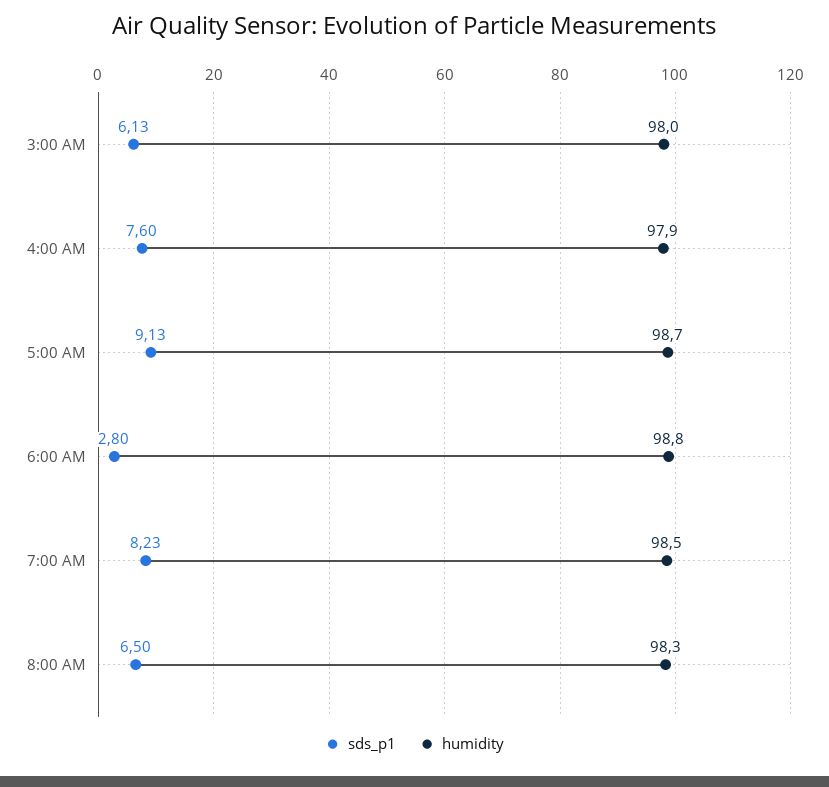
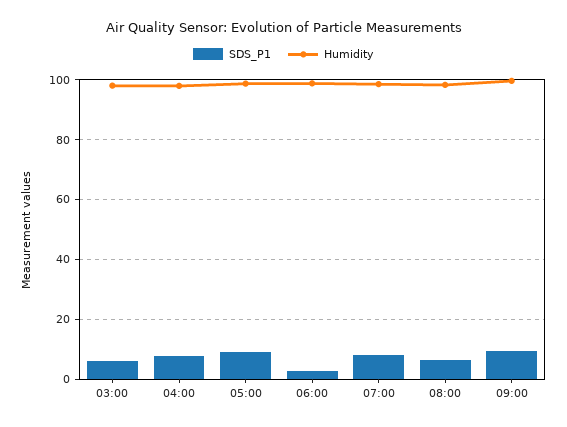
sds_p1, 09:00: none -> 10
humidity, 09:00: none -> 100

